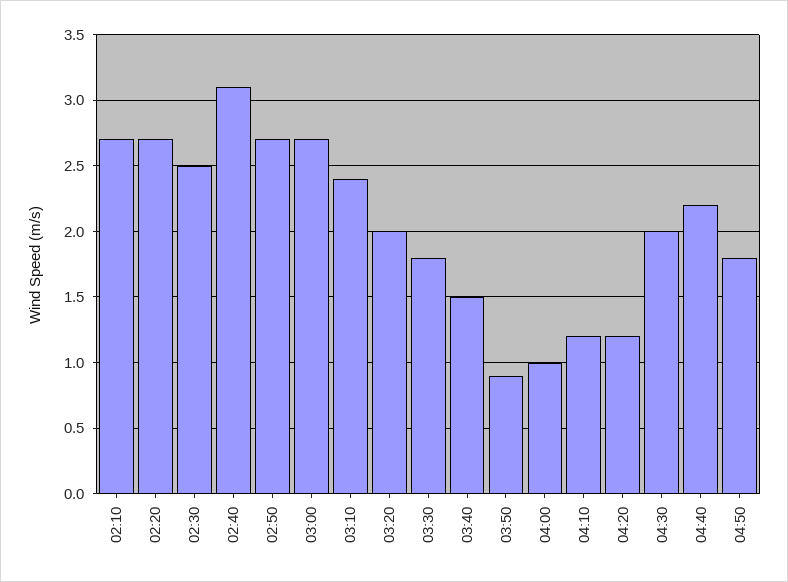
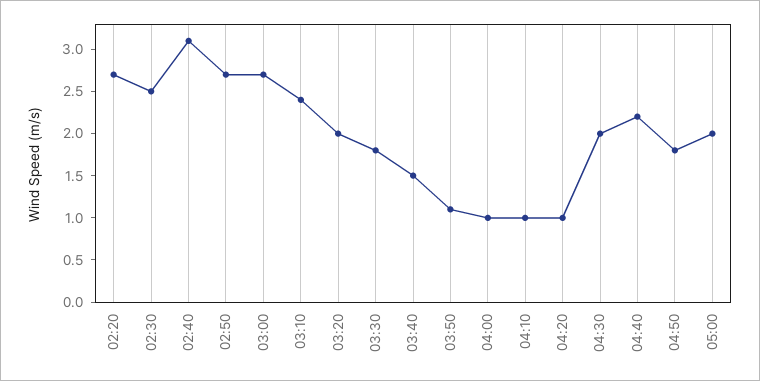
02:10: 2.7 -> none
03:50: 0.9 -> 1.1
04:10: 1.2 -> 1
04:20: 1.2 -> 1
05:00: none -> 2

